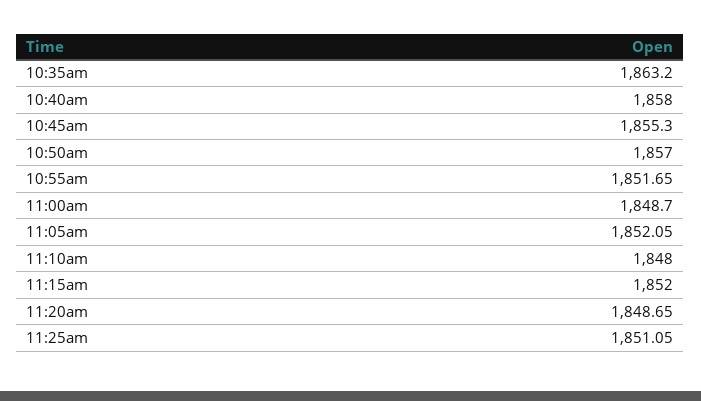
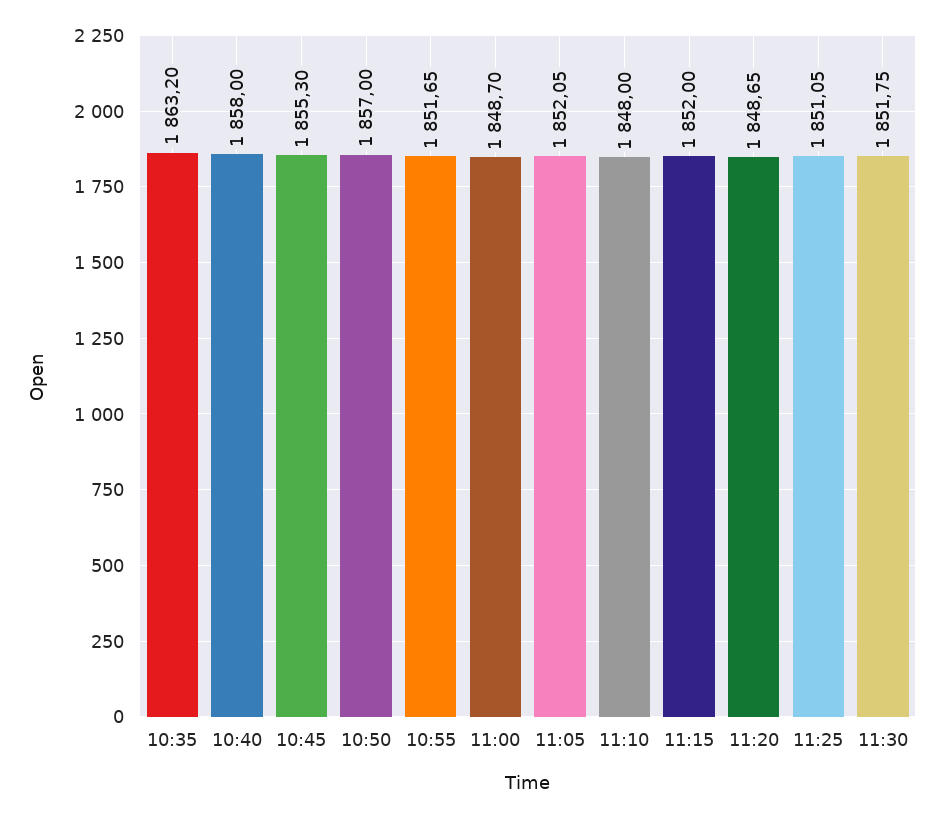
11:30: none -> 1851.75

